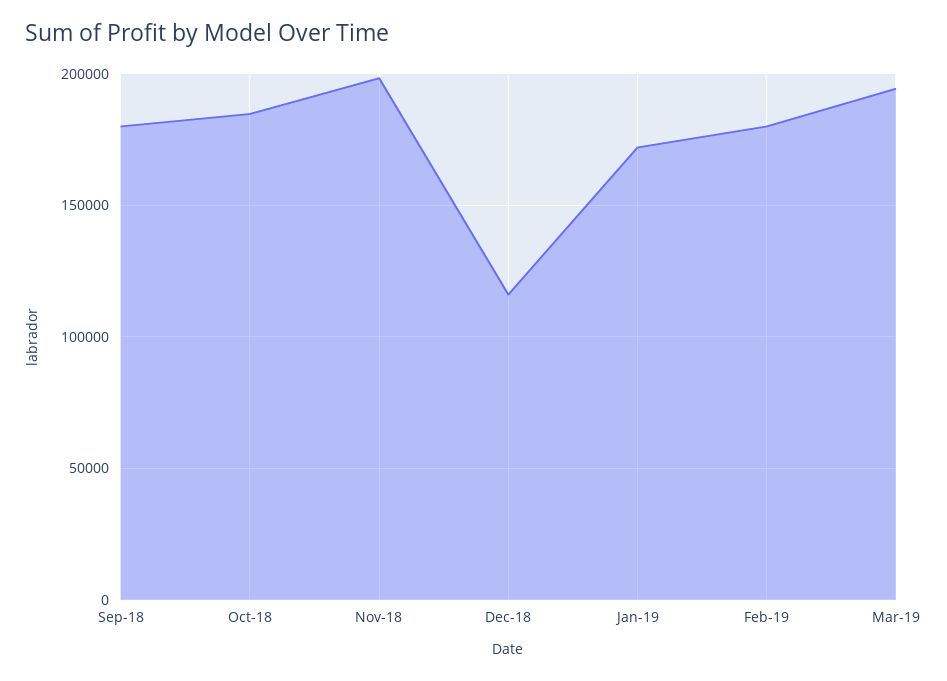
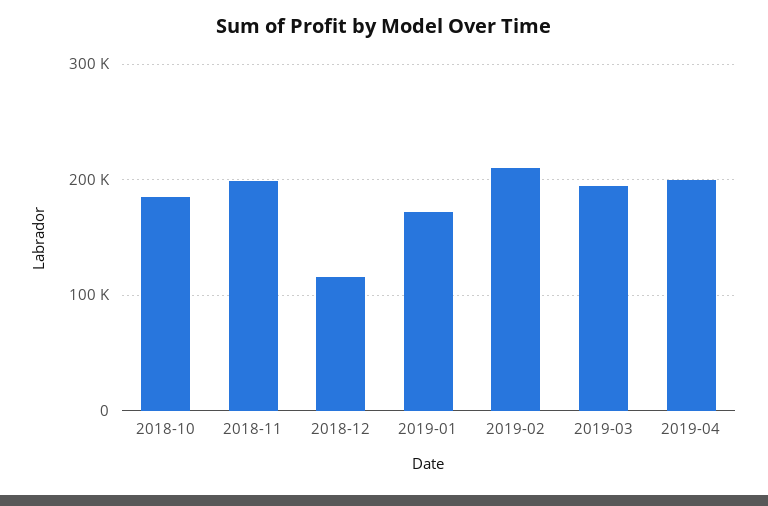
Sep-18: 180000 -> none
Feb-19: 180000 -> 210000
2019-04: none -> 200000

